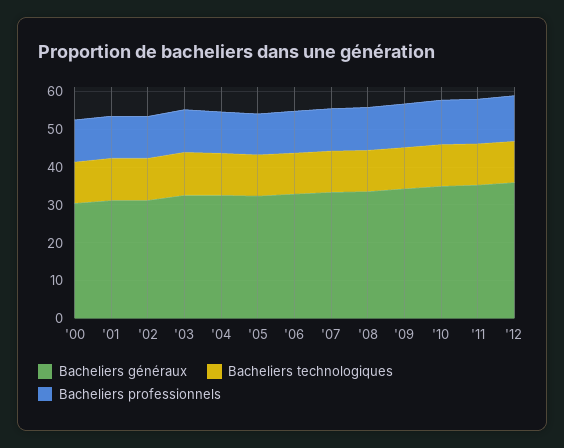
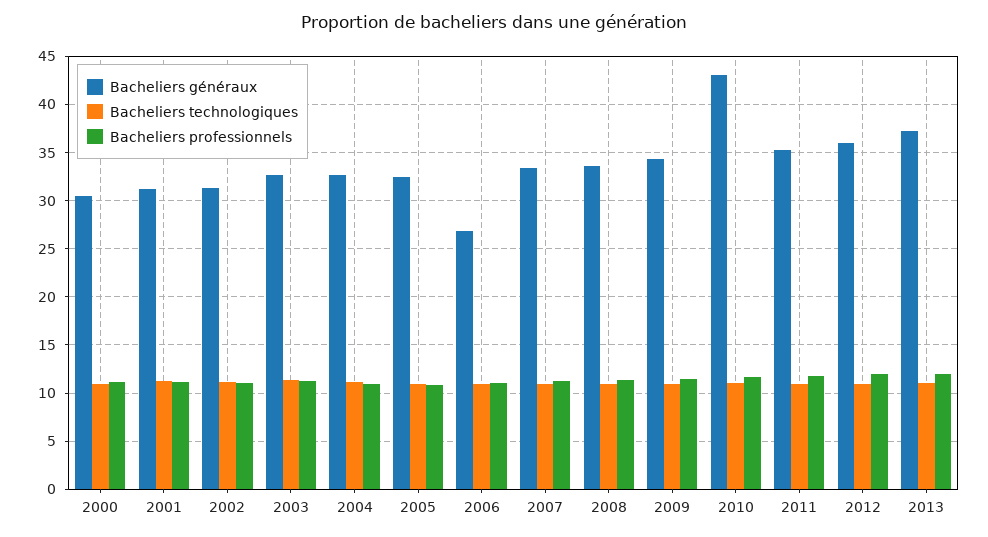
Bacheliers généraux, '06: 32.5 -> 27
Bacheliers généraux, '10: 35 -> 43
Bacheliers généraux, 2013: none -> 37
Bacheliers technologiques, 2013: none -> 11
Bacheliers professionnels, 2013: none -> 12

